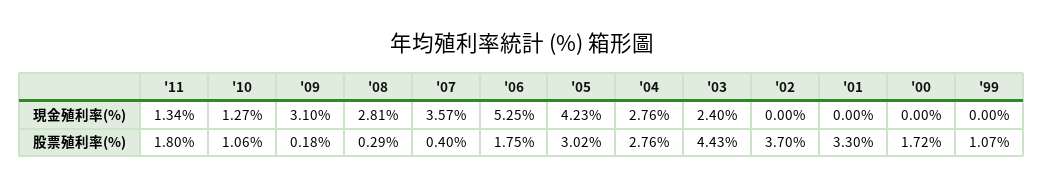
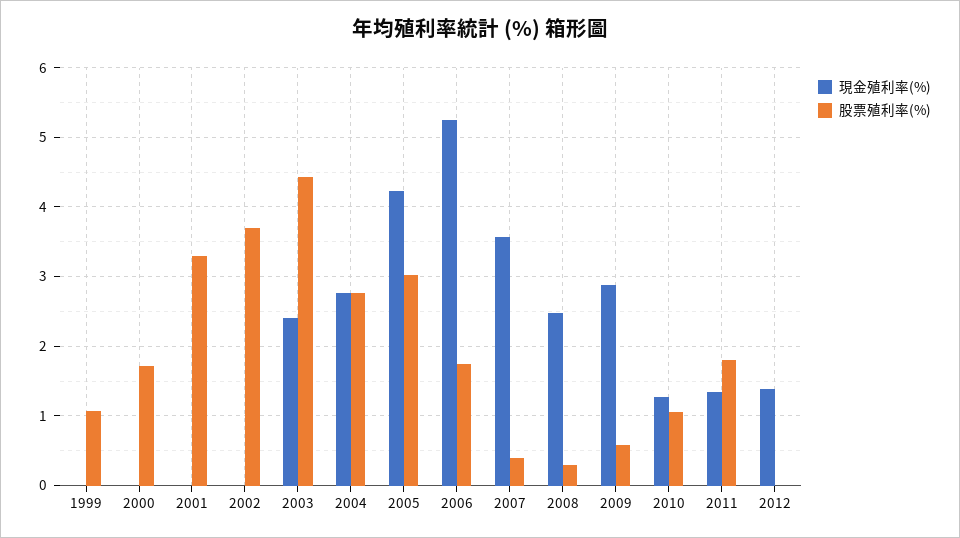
現金殖利率(%), '09: 3.1 -> 2.9
現金殖利率(%), '08: 2.81 -> 2.5
股票殖利率(%), '09: 0.18 -> 0.6
現金殖利率(%), 2012: none -> 1.4
股票殖利率(%), 2012: none -> 0

